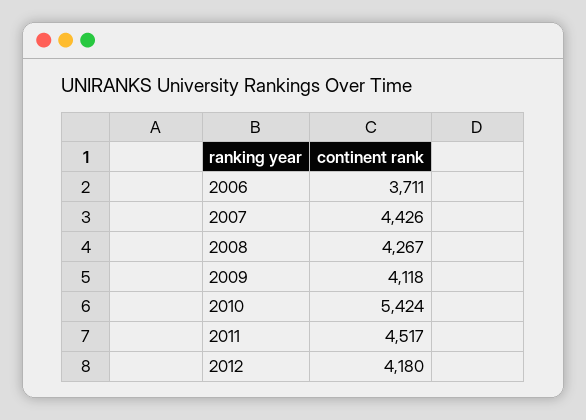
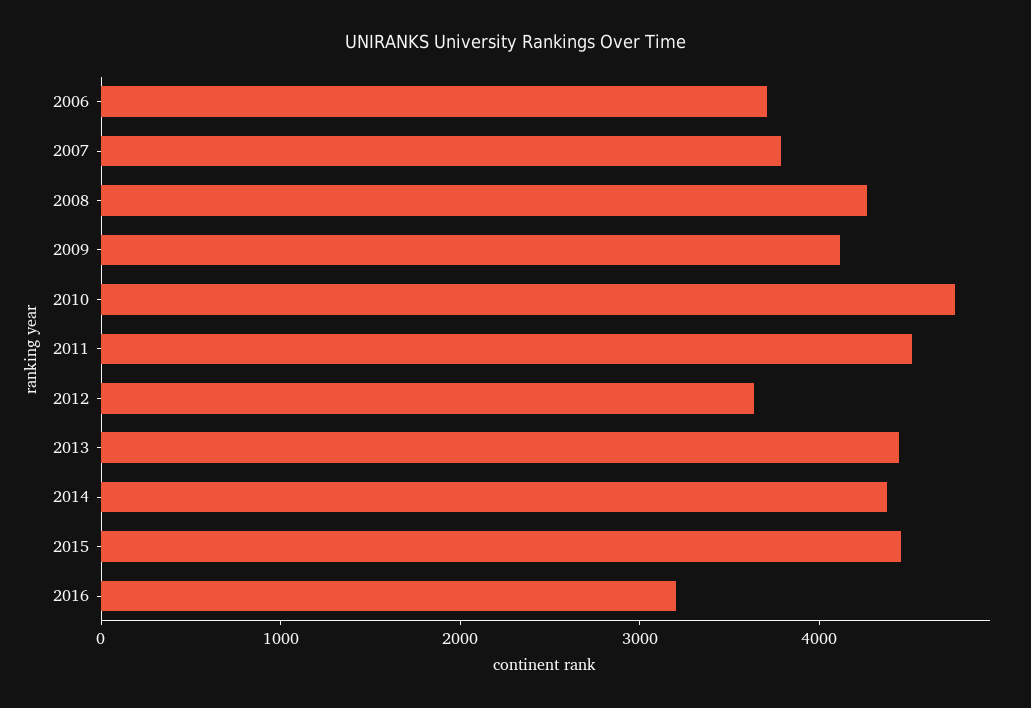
2007: 4426 -> 3800
2010: 5424 -> 4800
2012: 4180 -> 3600
2013: none -> 4400
2014: none -> 4400
2015: none -> 4400
2016: none -> 3200

